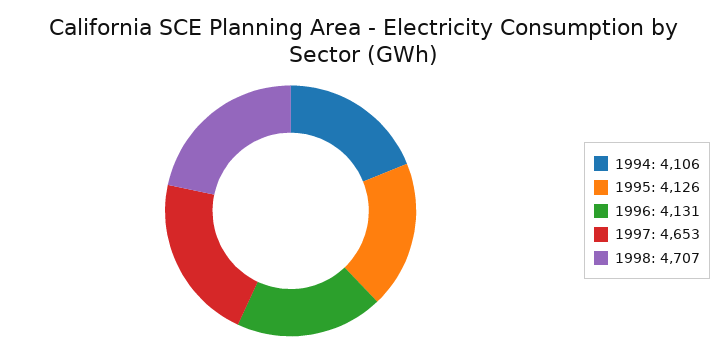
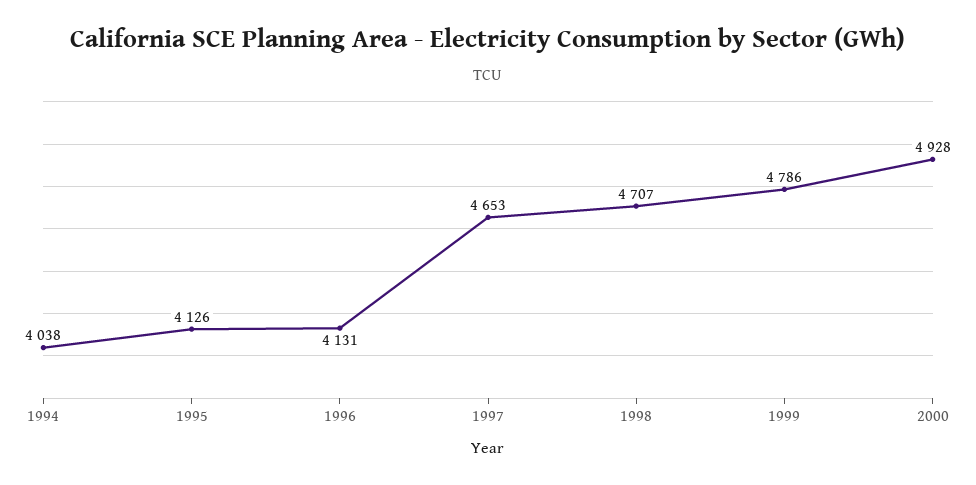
1994: 4106 -> 4038
1999: none -> 4786
2000: none -> 4928

